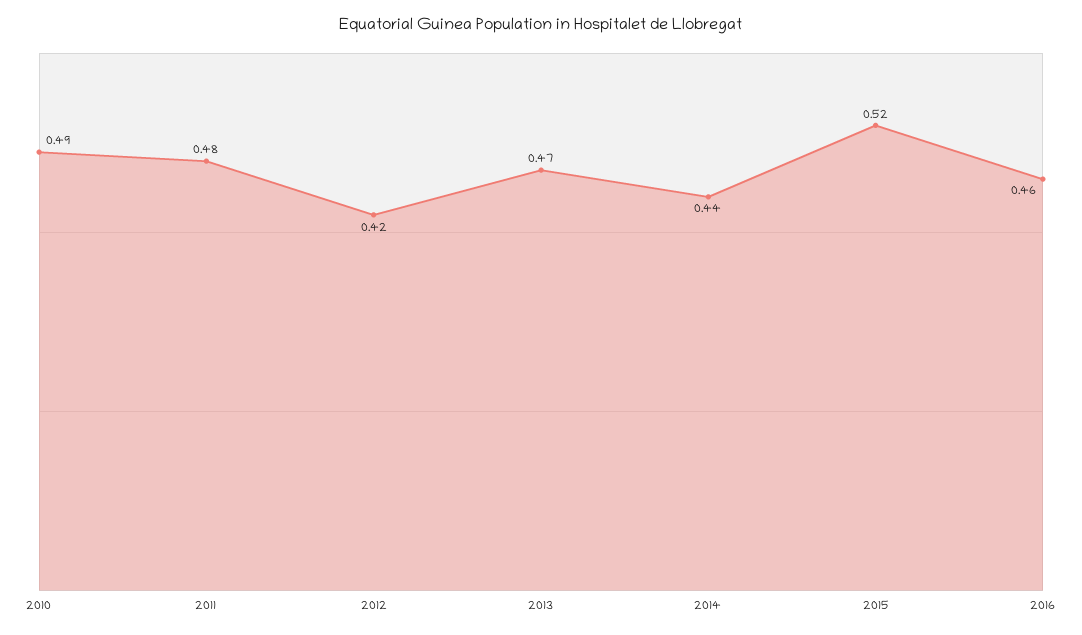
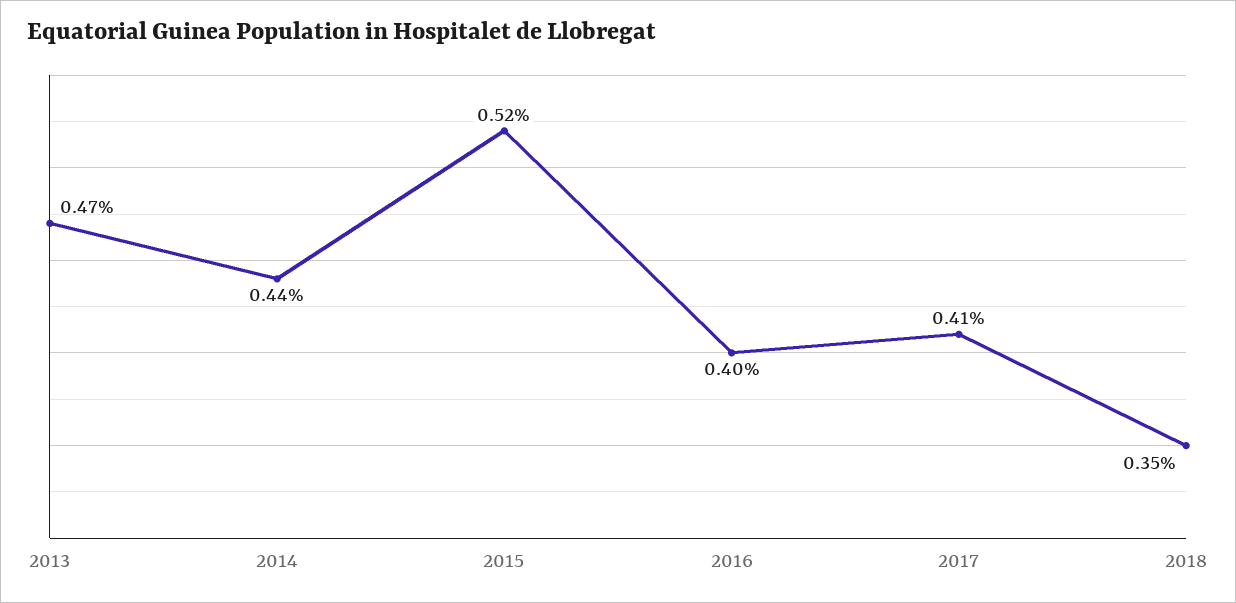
2010: 0.49 -> none
2011: 0.48 -> none
2012: 0.42 -> none
2016: 0.46 -> 0.4
2017: none -> 0.41
2018: none -> 0.35

